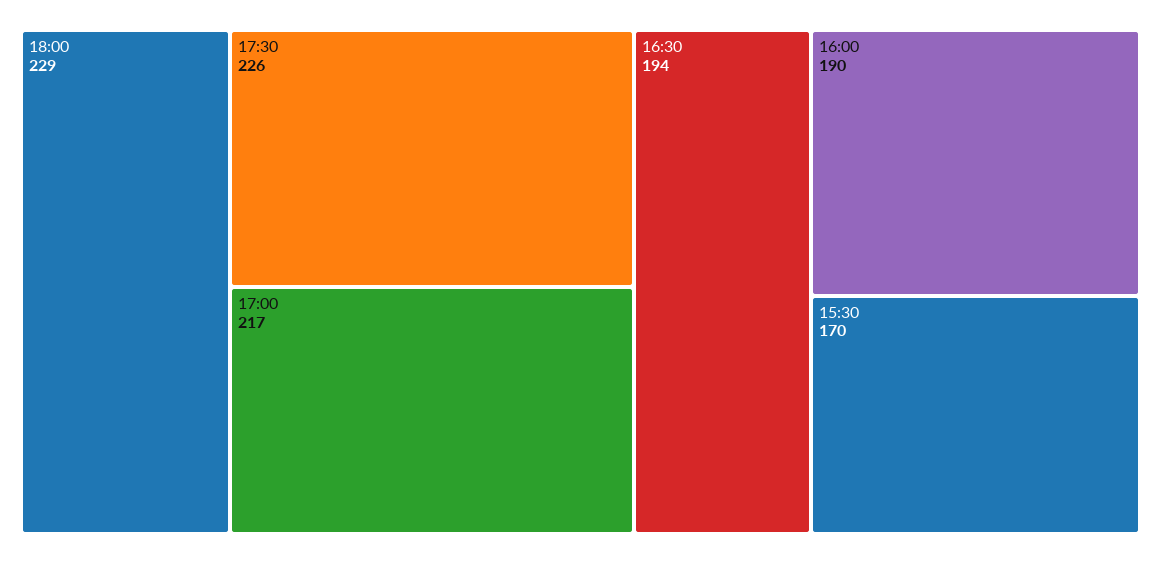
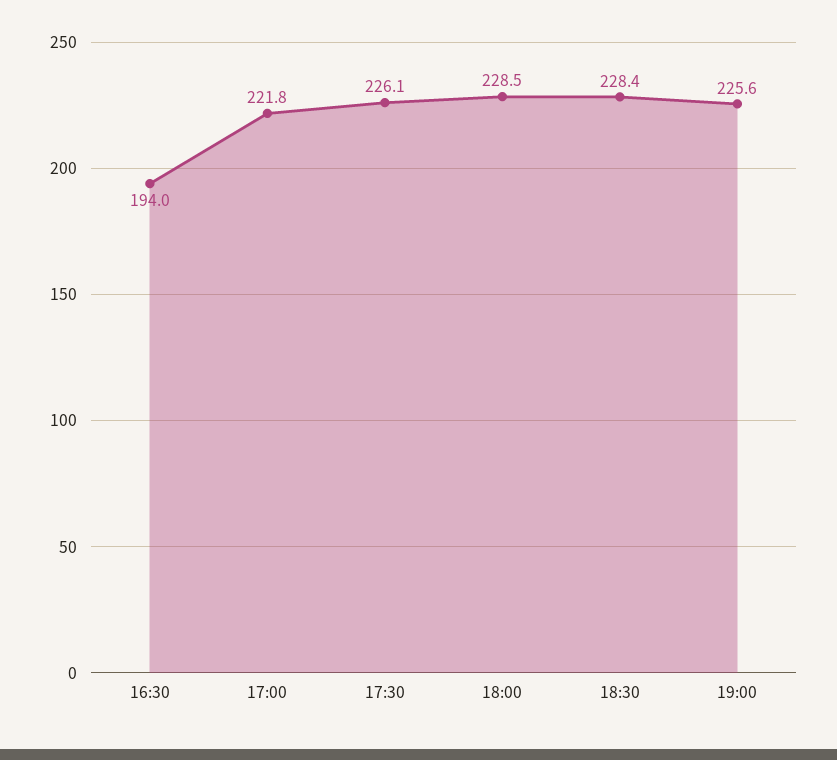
17:00: 217 -> 221.8
16:00: 190 -> none
15:30: 170 -> none
18:30: none -> 228.4
19:00: none -> 225.6

